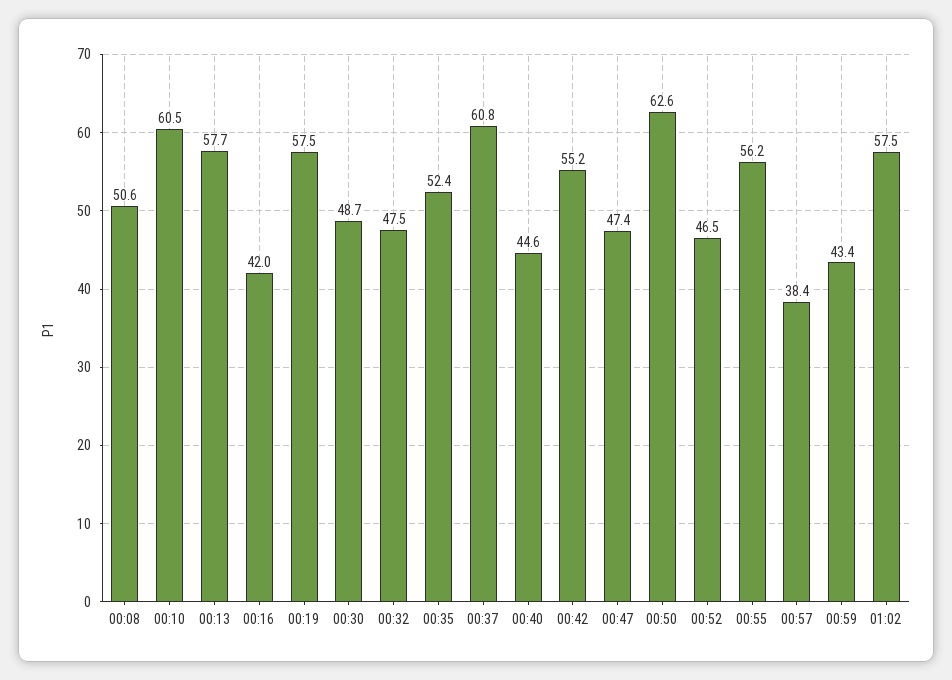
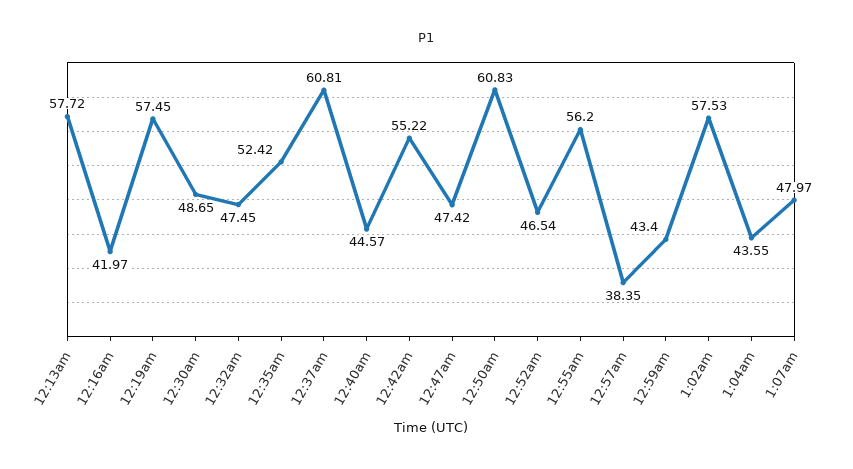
00:08: 50.6 -> none
00:10: 60.5 -> none
00:50: 62.6 -> 60.83
1:04am: none -> 43.55
1:07am: none -> 47.97

